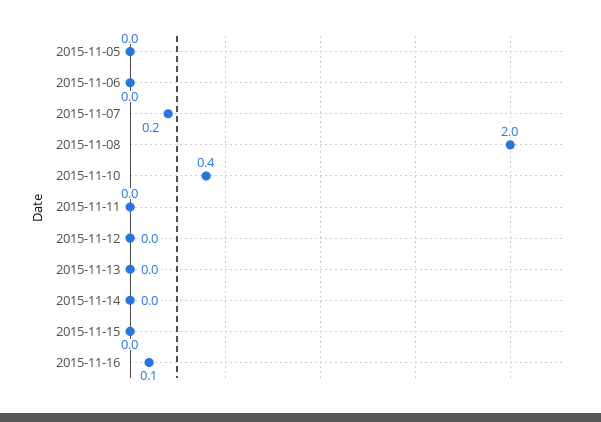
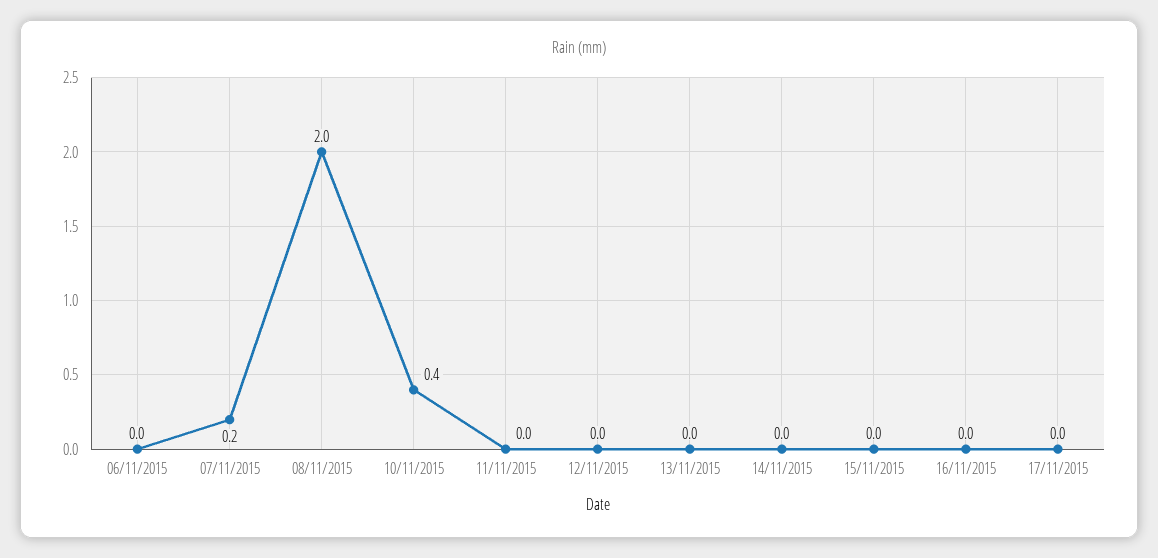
2015-11-05: 0 -> none
2015-11-16: 0.1 -> 0
17/11/2015: none -> 0

